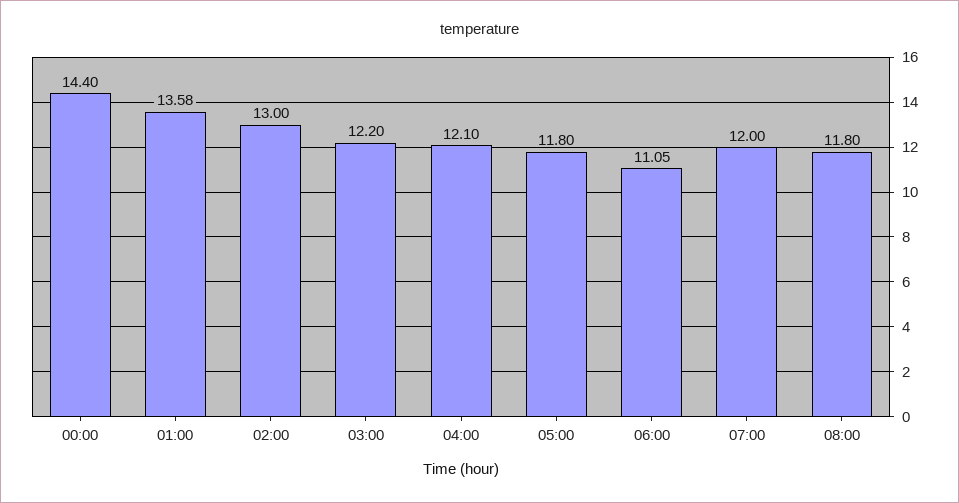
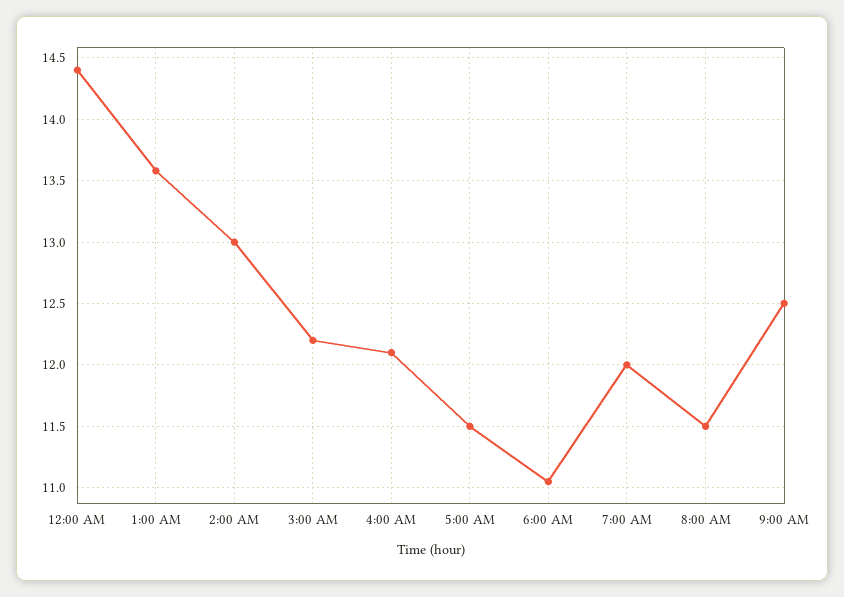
05:00: 11.8 -> 11.5
08:00: 11.8 -> 11.5
9:00 AM: none -> 12.5

